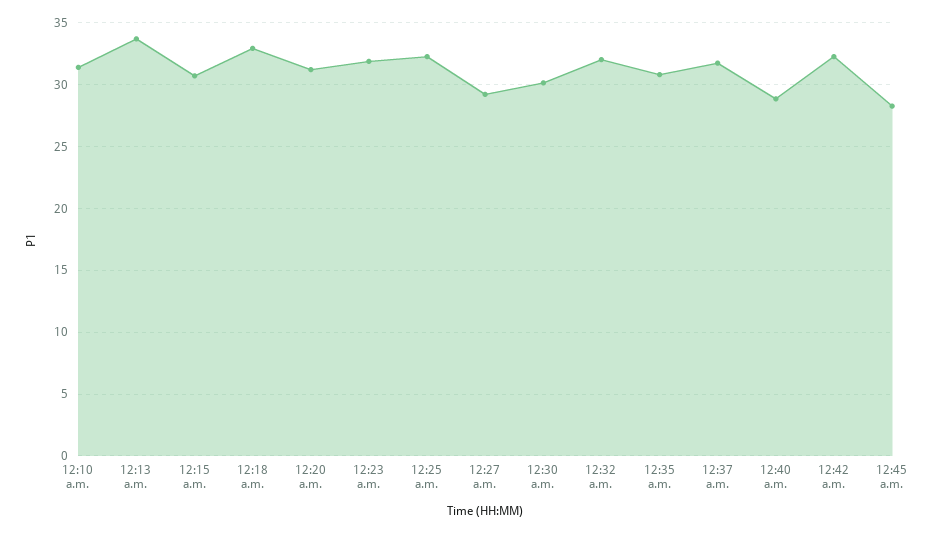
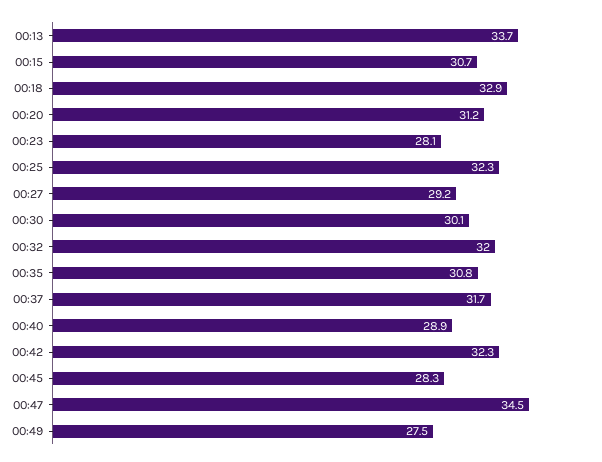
12:10 a.m.: 31.5 -> none
12:23 a.m.: 32 -> 28.1
00:47: none -> 34.5
00:49: none -> 27.5

